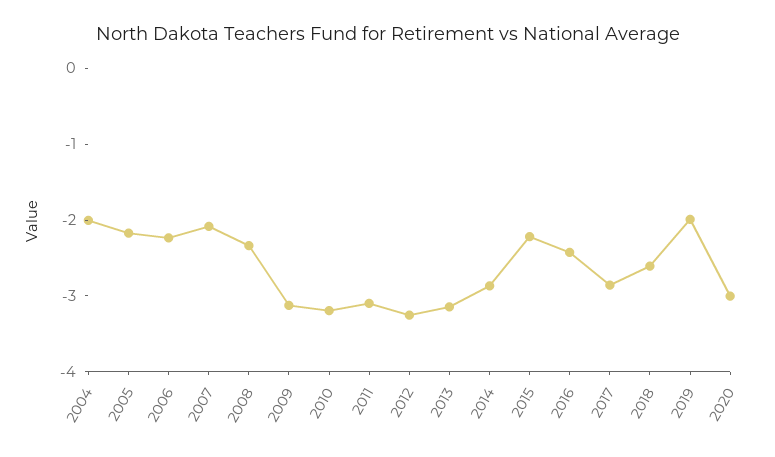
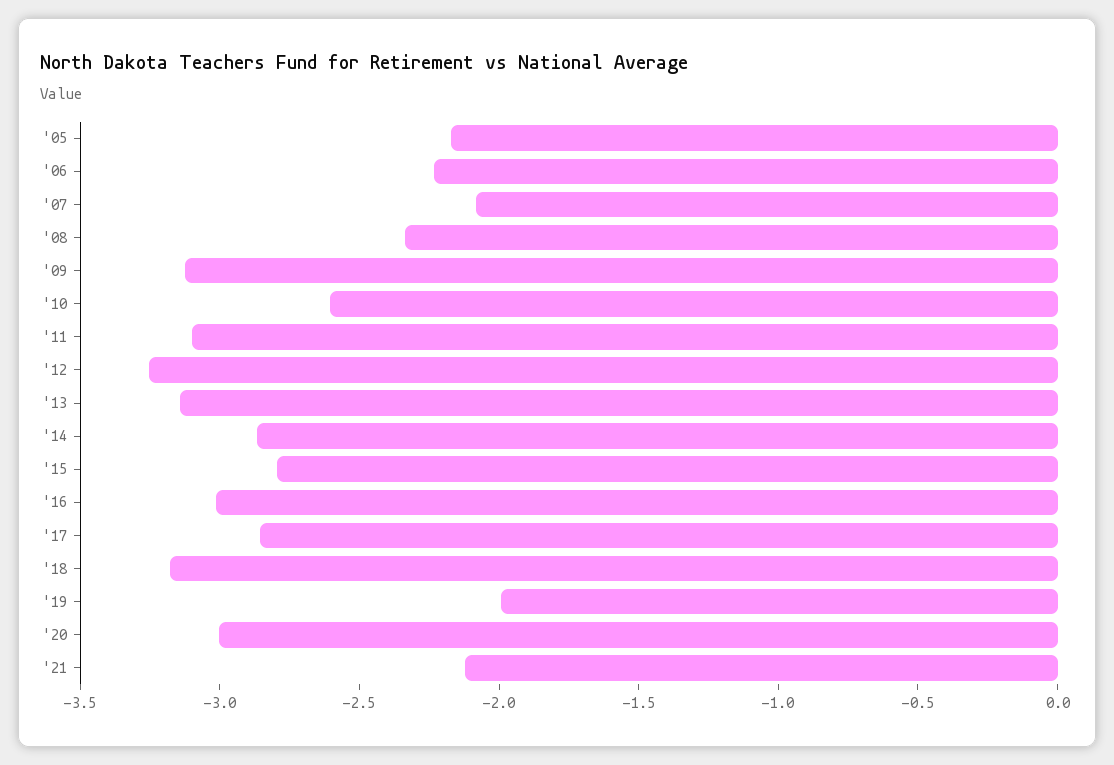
2004: -2 -> none
2010: -3.2 -> -2.6
2015: -2.2 -> -2.8
2016: -2.4 -> -3
2018: -2.6 -> -3.2
'21: none -> -2.1

